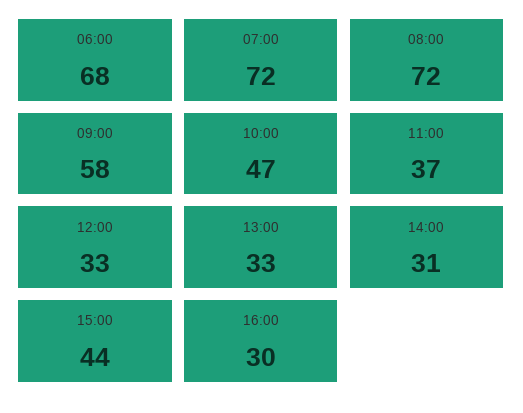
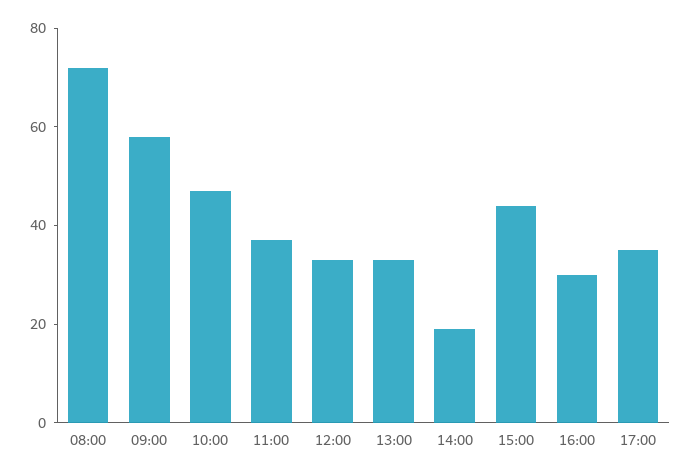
06:00: 68 -> none
07:00: 72 -> none
14:00: 31 -> 20
17:00: none -> 35

